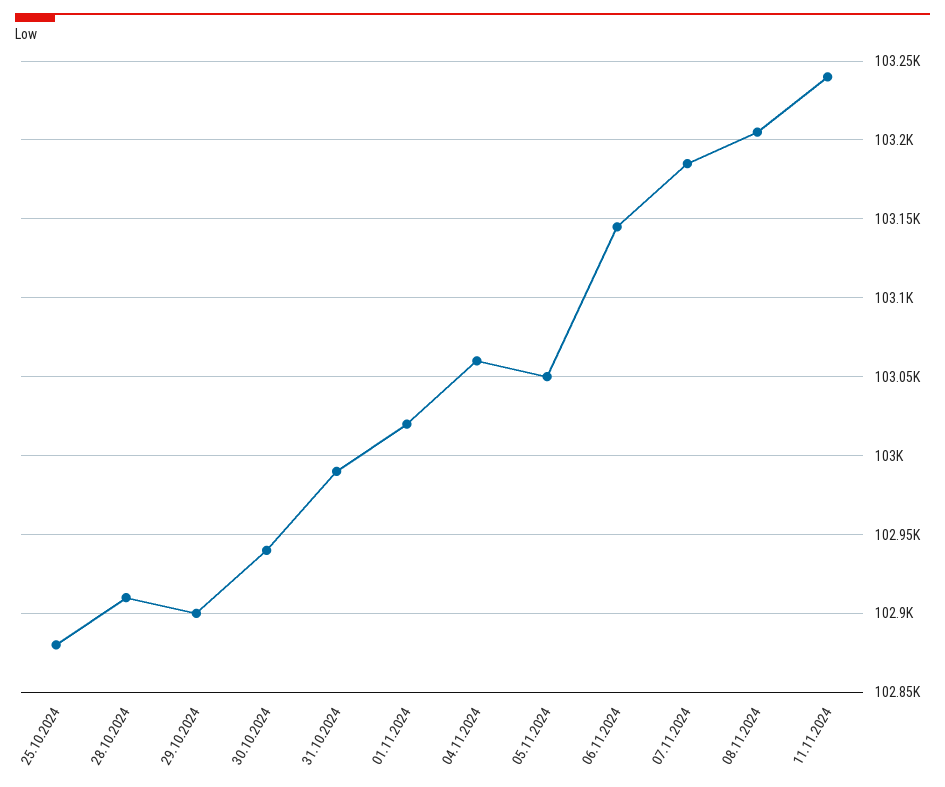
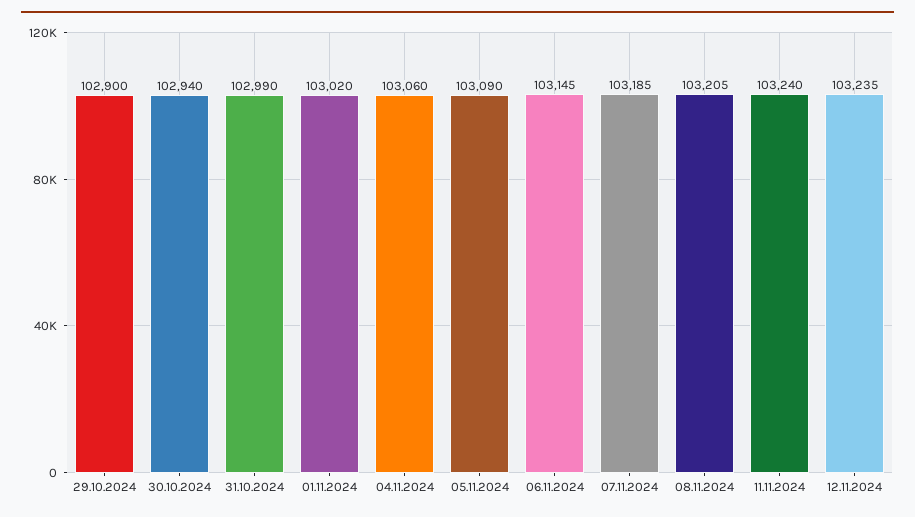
25.10.2024: 102880 -> none
28.10.2024: 102910 -> none
05.11.2024: 103050 -> 103090
12.11.2024: none -> 103235

